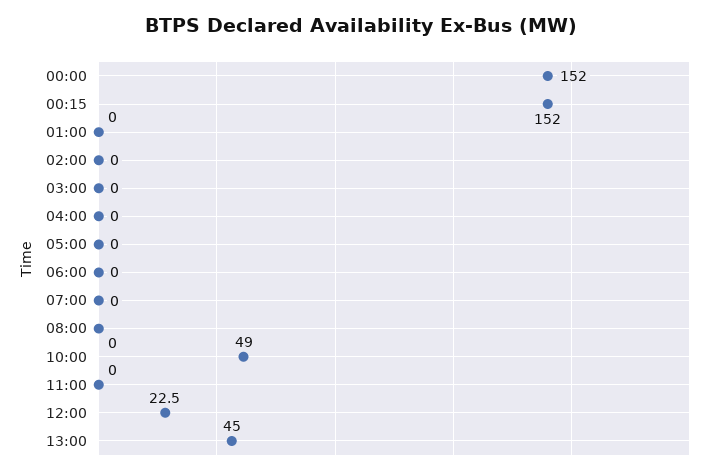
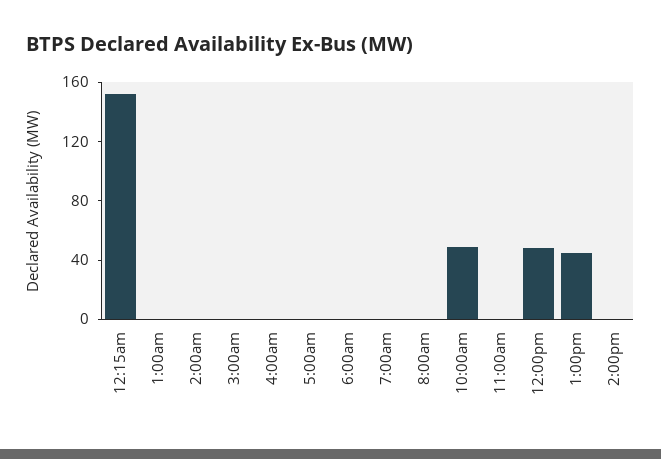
00:00: 152 -> none
12:00: 22.5 -> 50
2:00pm: none -> 0

